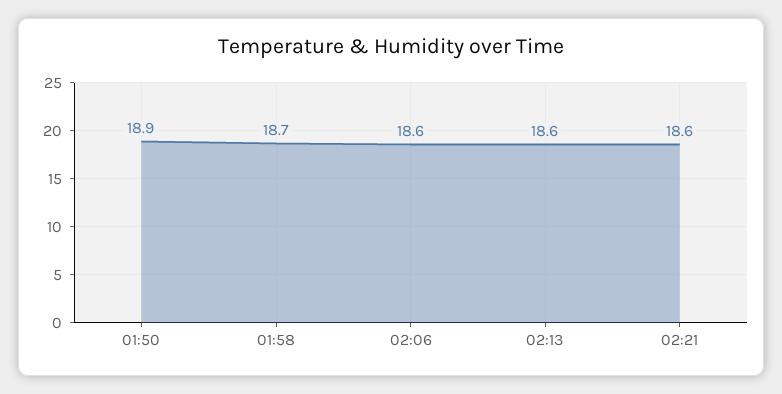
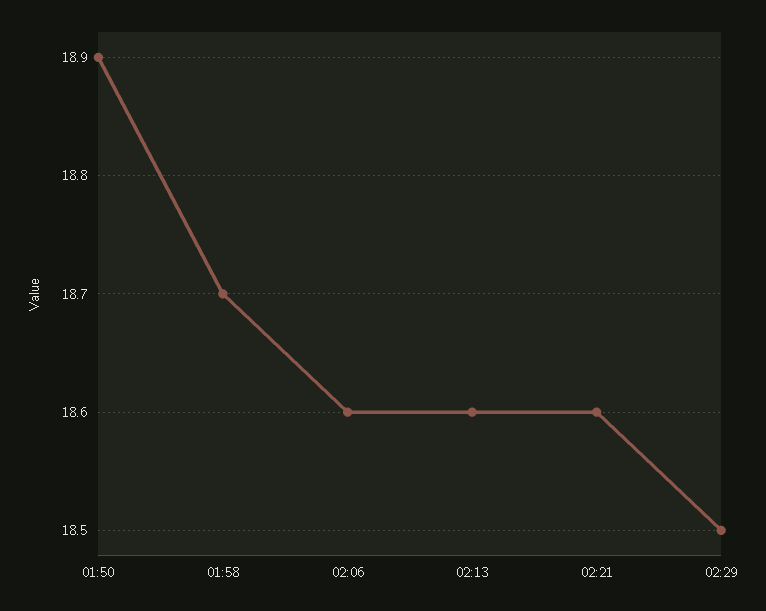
02:29: none -> 18.5

